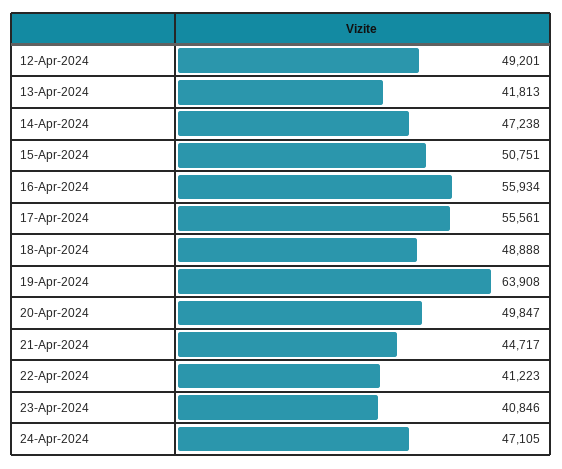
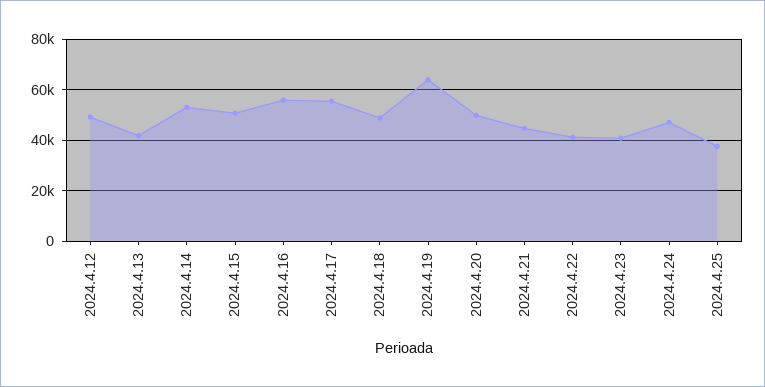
14-Apr-2024: 47238 -> 52500
2024.4.25: none -> 37500

